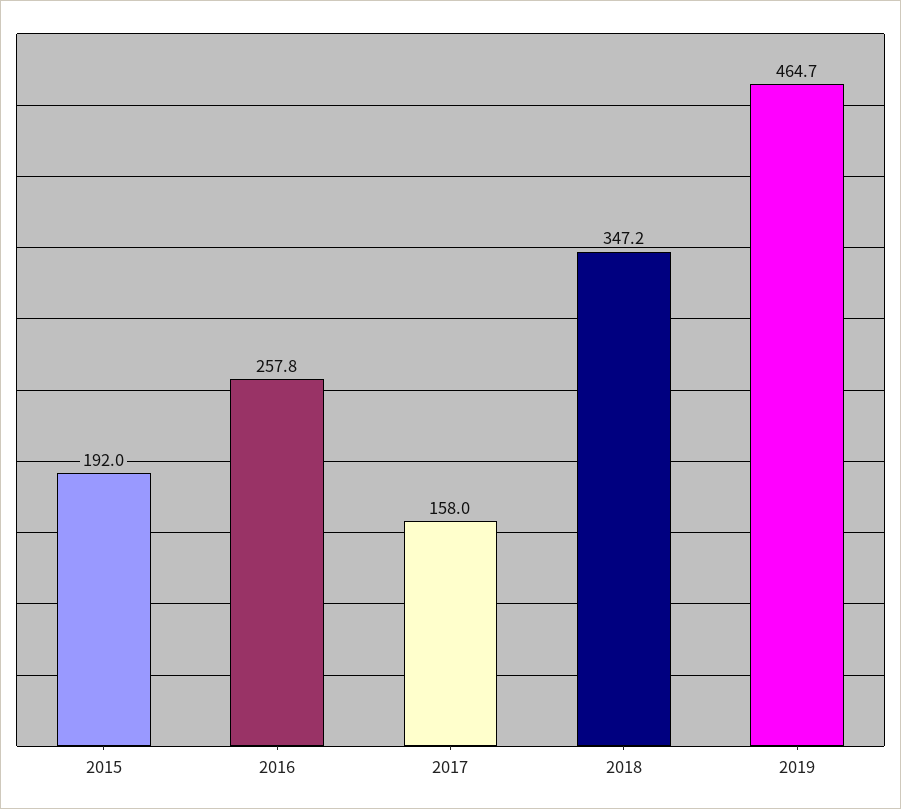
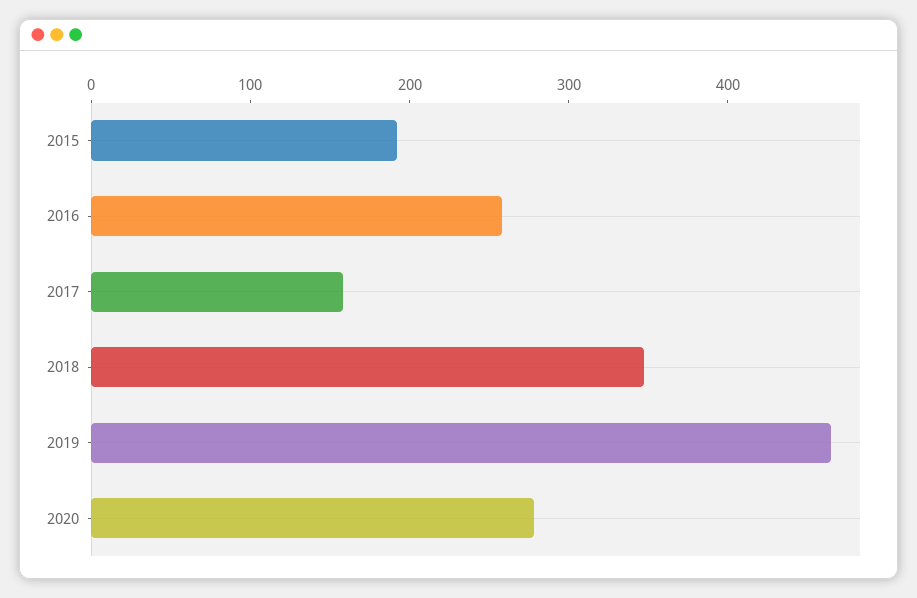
2020: none -> 280

